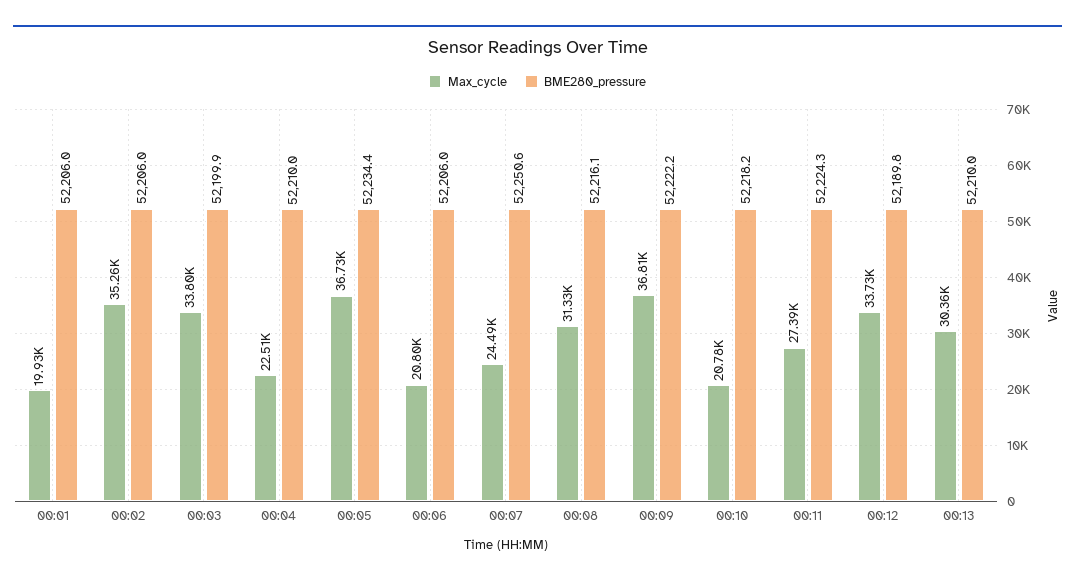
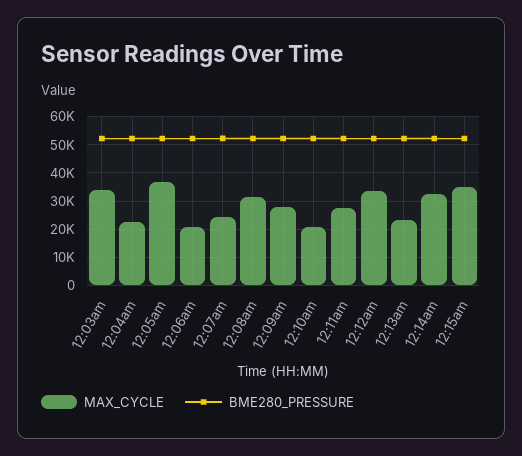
Max_cycle, 00:01: 19930 -> none
BME280_pressure, 00:01: 52206 -> none
Max_cycle, 00:02: 35260 -> none
BME280_pressure, 00:02: 52206 -> none
Max_cycle, 00:09: 36810 -> 27500
Max_cycle, 00:13: 30360 -> 22500
Max_cycle, 12:14am: none -> 32500
BME280_pressure, 12:14am: none -> 52500
Max_cycle, 12:15am: none -> 35000
BME280_pressure, 12:15am: none -> 52500

